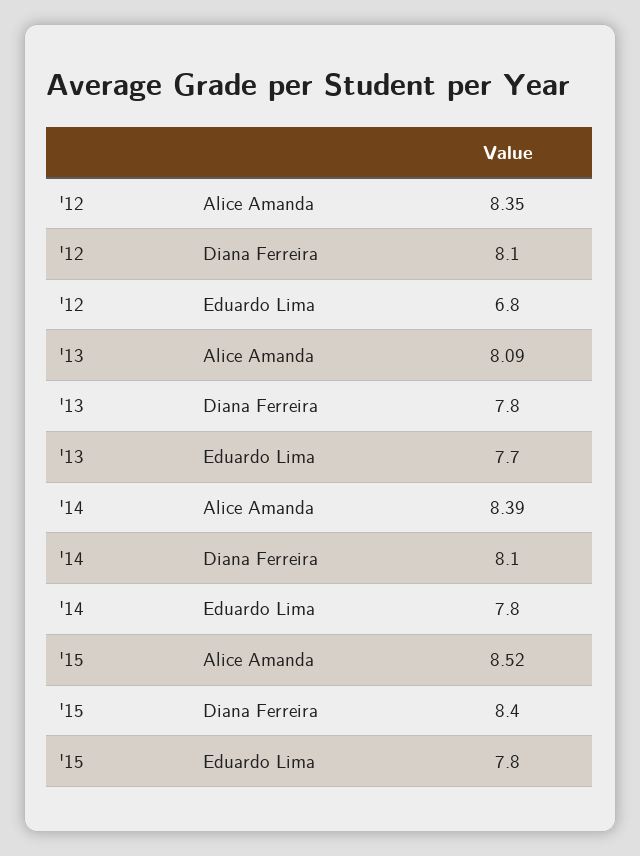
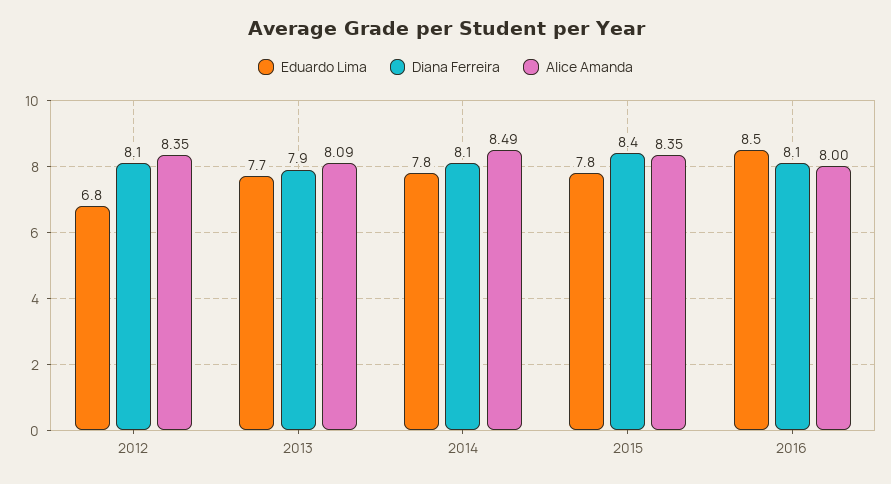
Diana Ferreira, '13: 7.8 -> 7.9
Alice Amanda, '14: 8.39 -> 8.49
Alice Amanda, '15: 8.52 -> 8.35
Eduardo Lima, 2016: none -> 8.5
Diana Ferreira, 2016: none -> 8.1
Alice Amanda, 2016: none -> 8

